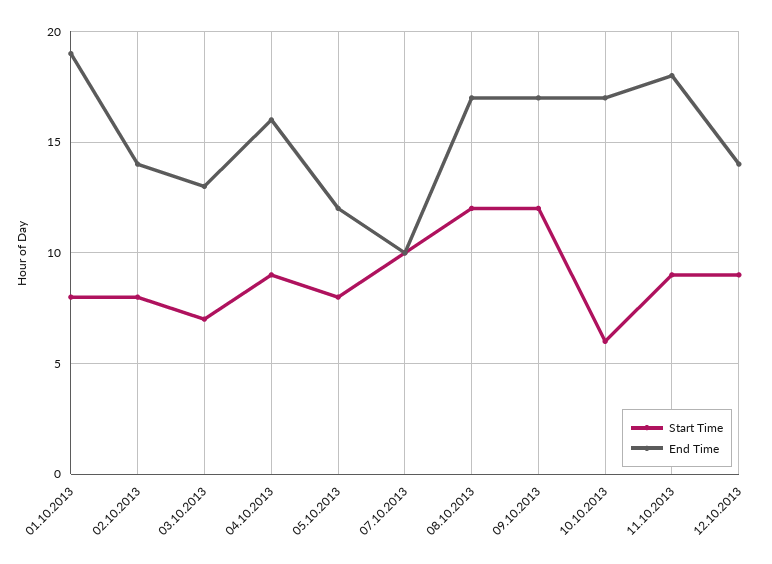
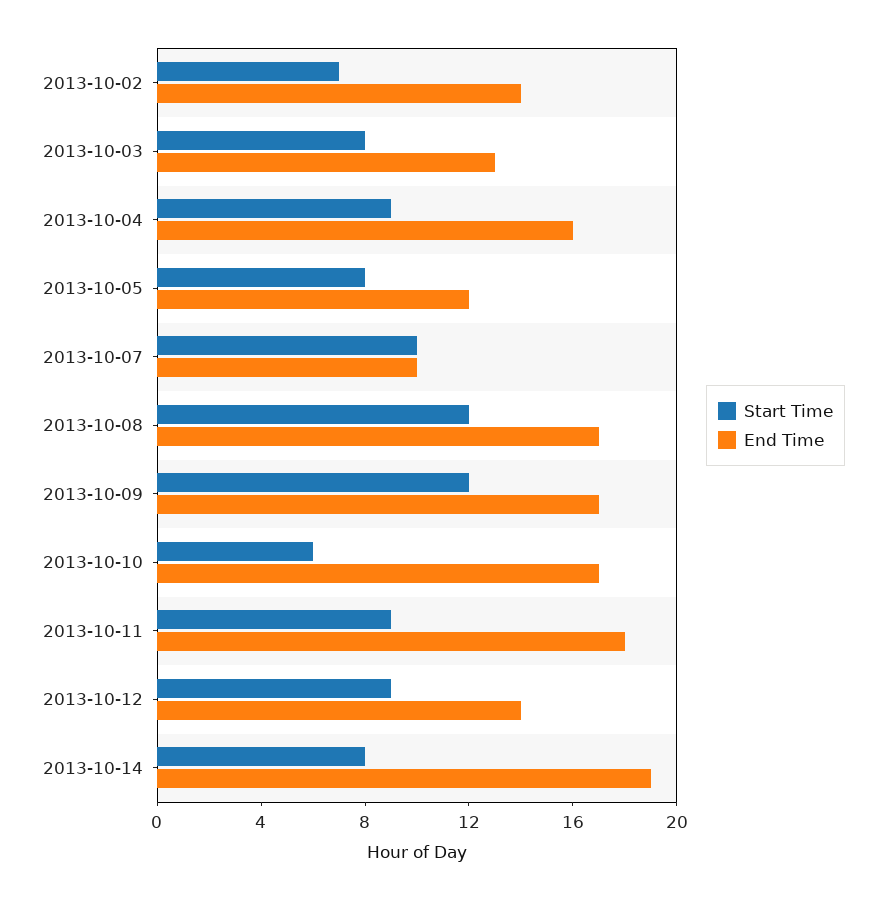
Start Time, 01.10.2013: 8 -> none
End Time, 01.10.2013: 19 -> none
Start Time, 02.10.2013: 8 -> 7
Start Time, 03.10.2013: 7 -> 8
Start Time, 2013-10-14: none -> 8
End Time, 2013-10-14: none -> 19

